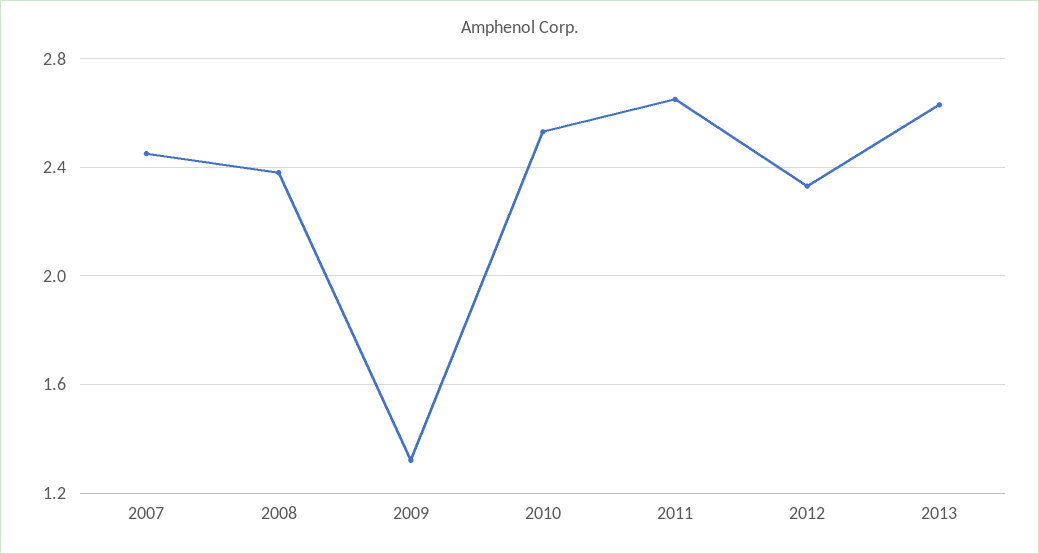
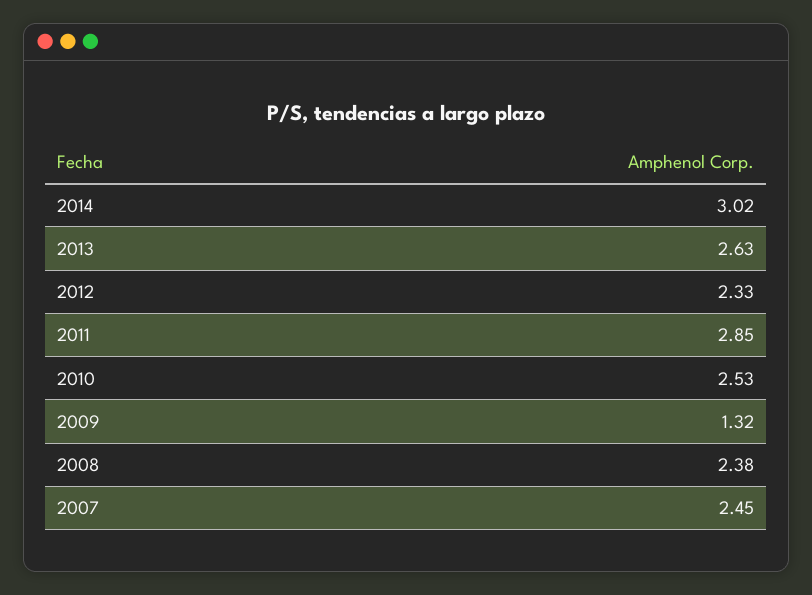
2011: 2.65 -> 2.85
2014: none -> 3.02

